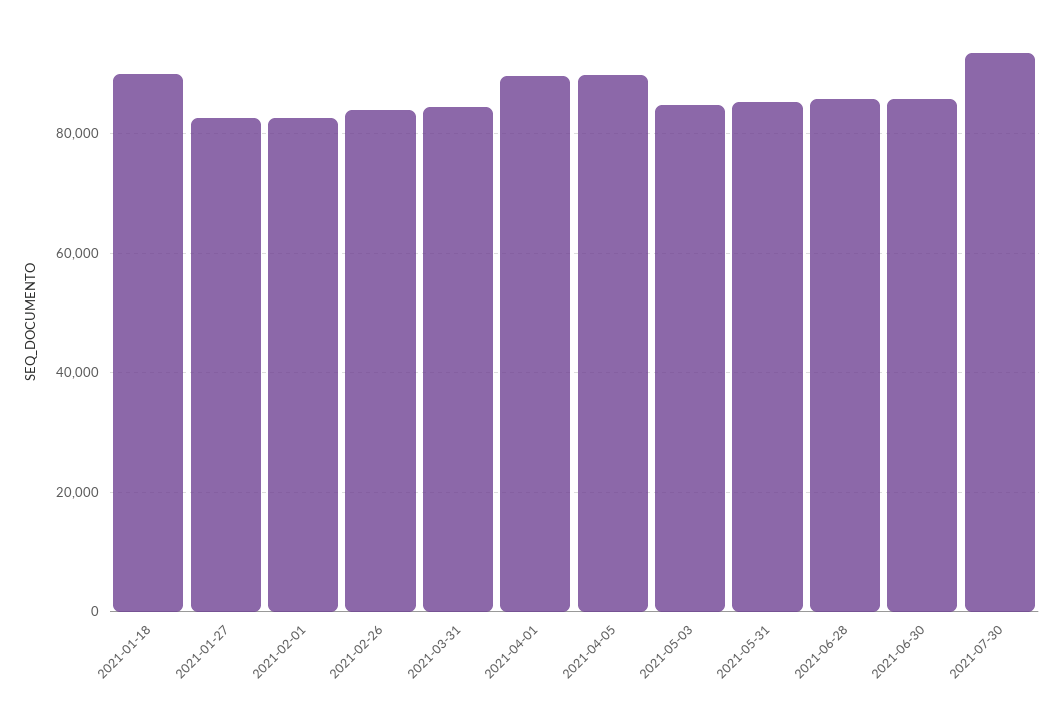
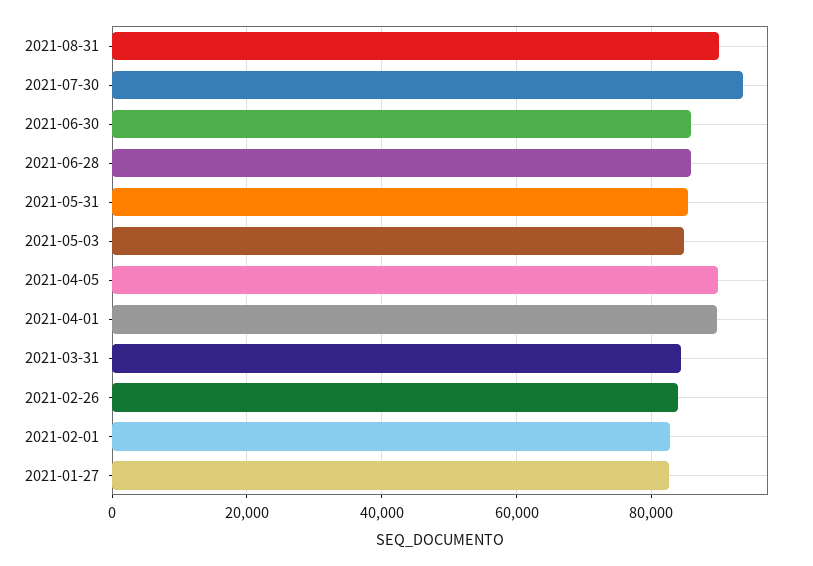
2021-01-18: 90000 -> none
2021-08-31: none -> 90000

